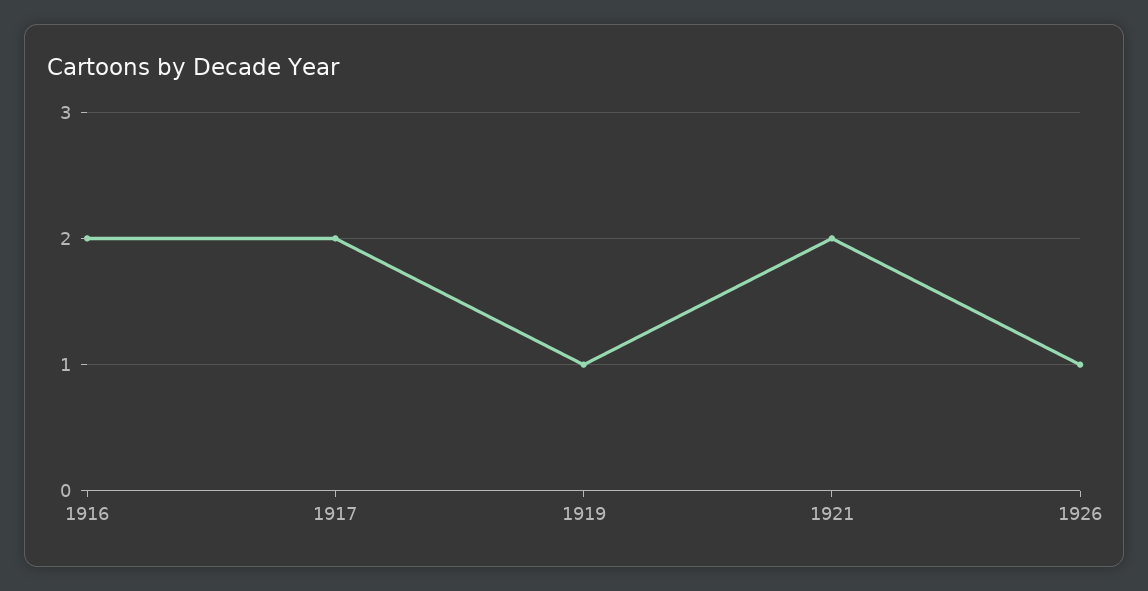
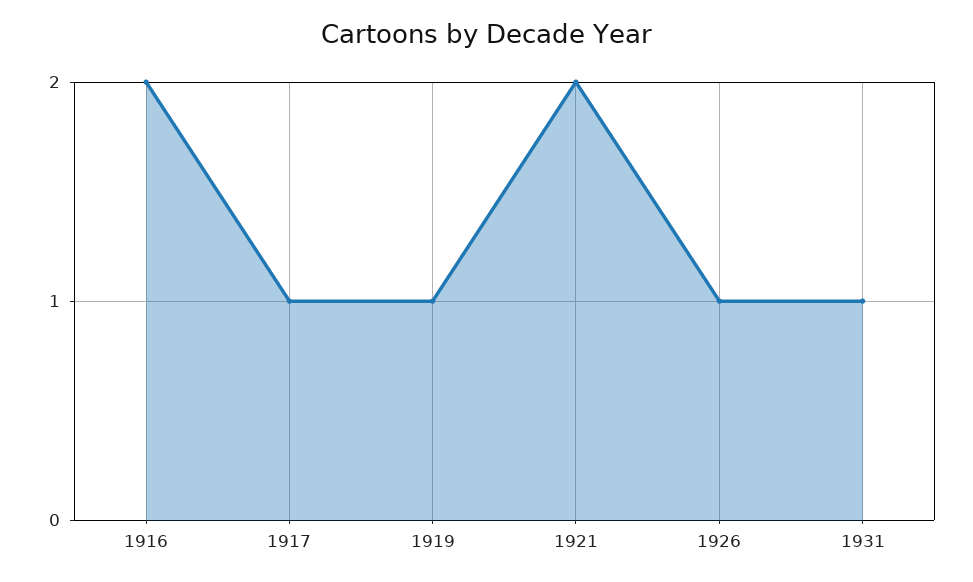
1917: 2 -> 1
1931: none -> 1

